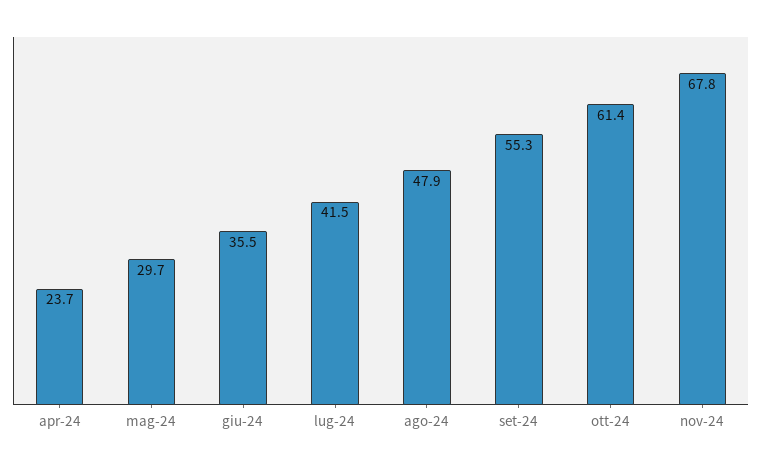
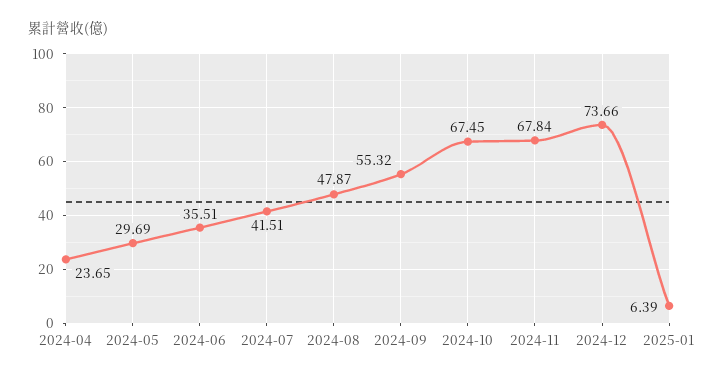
ott-24: 61.4 -> 67.45
2024-12: none -> 73.66
2025-01: none -> 6.39

